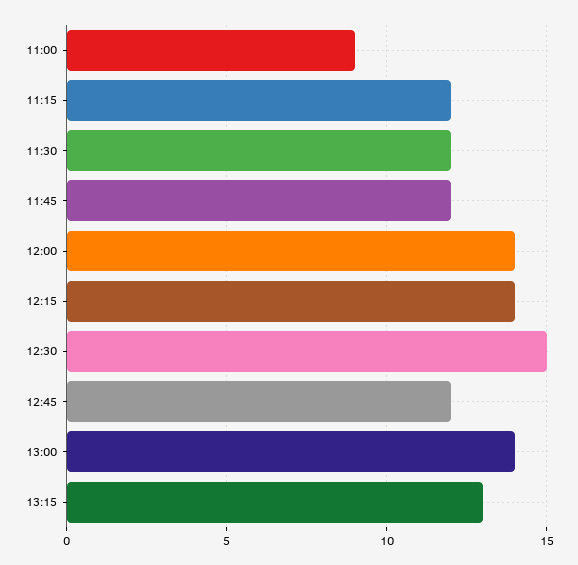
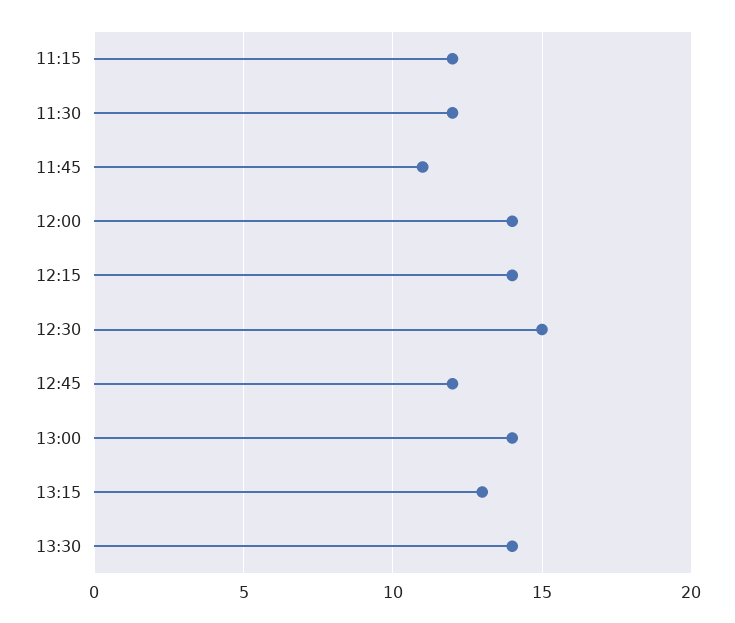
11:00: 9 -> none
11:45: 12 -> 11
13:30: none -> 14

